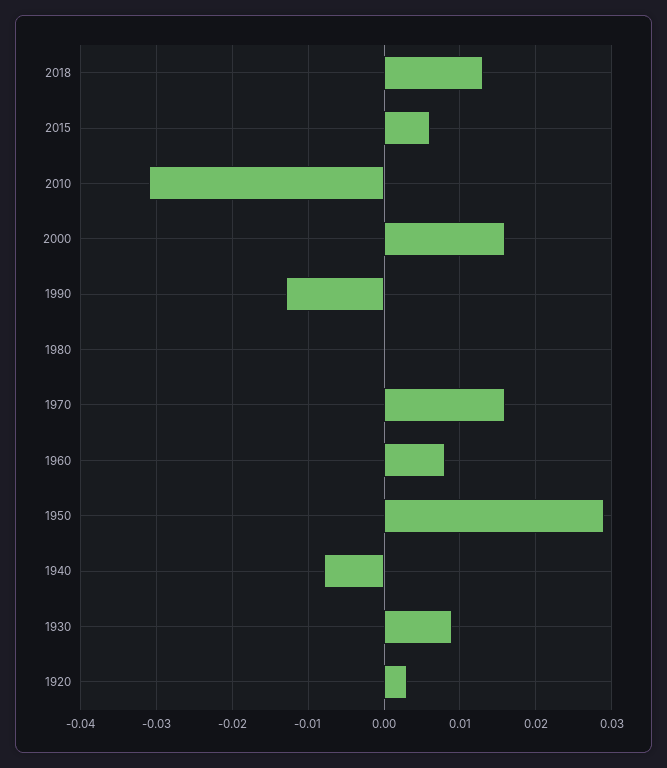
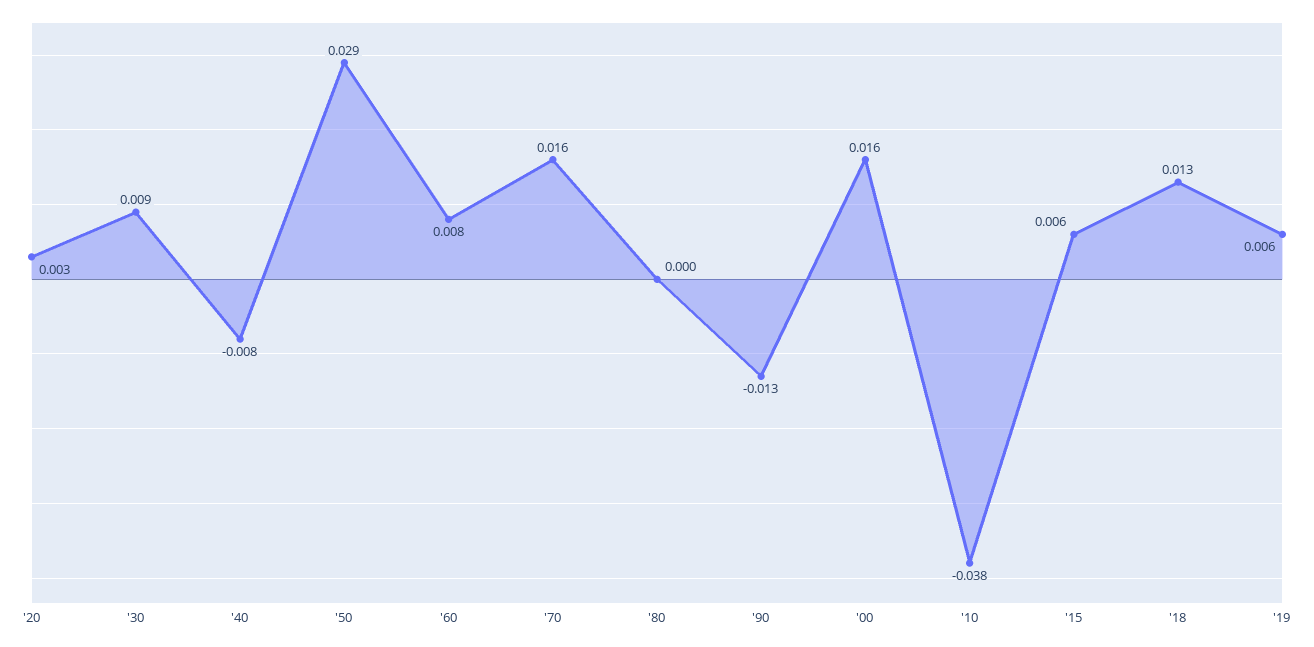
2010: -0.031 -> -0.038
'19: none -> 0.006

